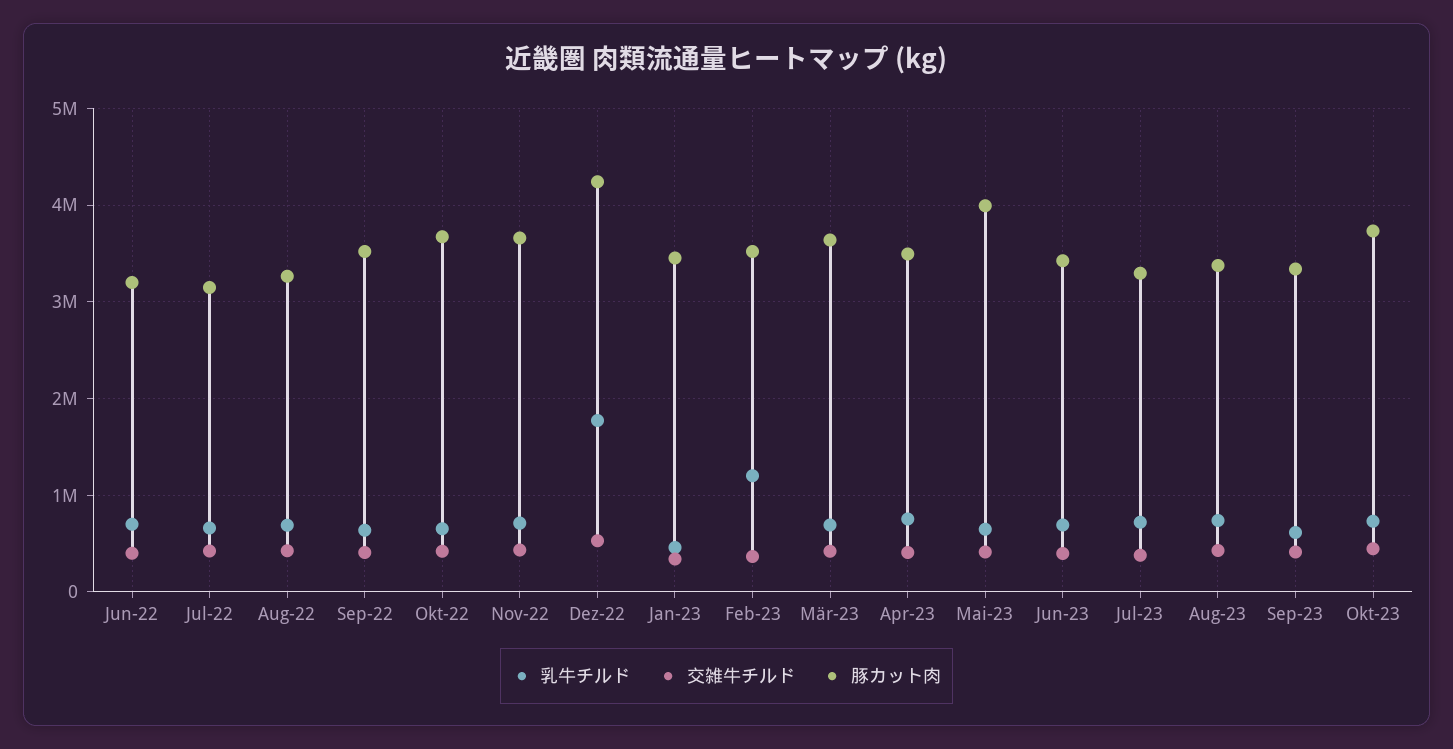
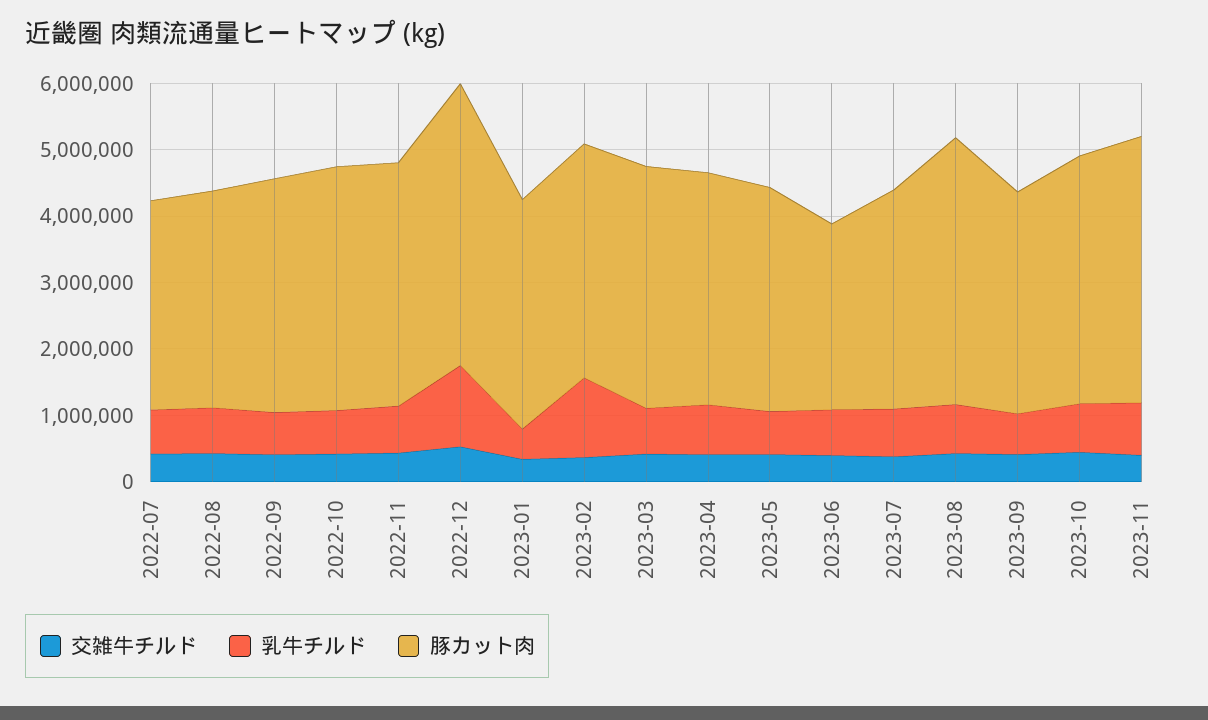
乳牛チルド, Jun-22: 700000 -> none
交雑牛チルド, Jun-22: 400000 -> none
豚カット肉, Jun-22: 3200000 -> none
乳牛チルド, Dez-22: 1800000 -> 1200000
豚カット肉, Mai-23: 4000000 -> 3400000
豚カット肉, Jun-23: 3400000 -> 2800000
豚カット肉, Aug-23: 3400000 -> 4000000
交雑牛チルド, 2023-11: none -> 400000
乳牛チルド, 2023-11: none -> 800000
豚カット肉, 2023-11: none -> 4000000

